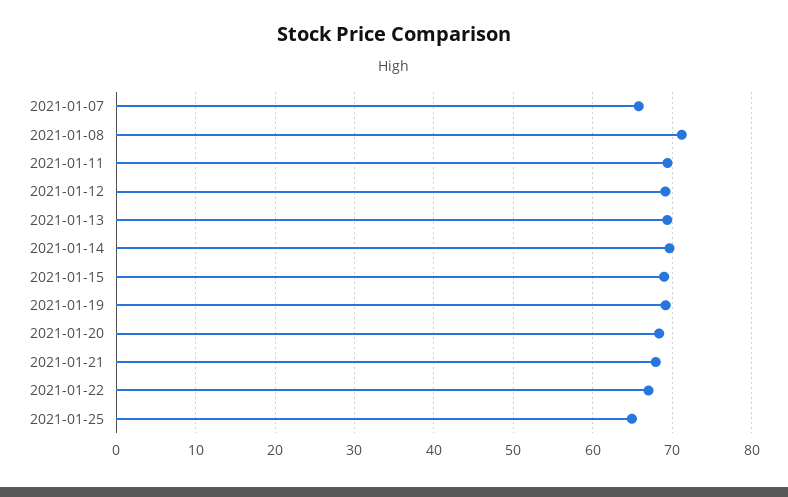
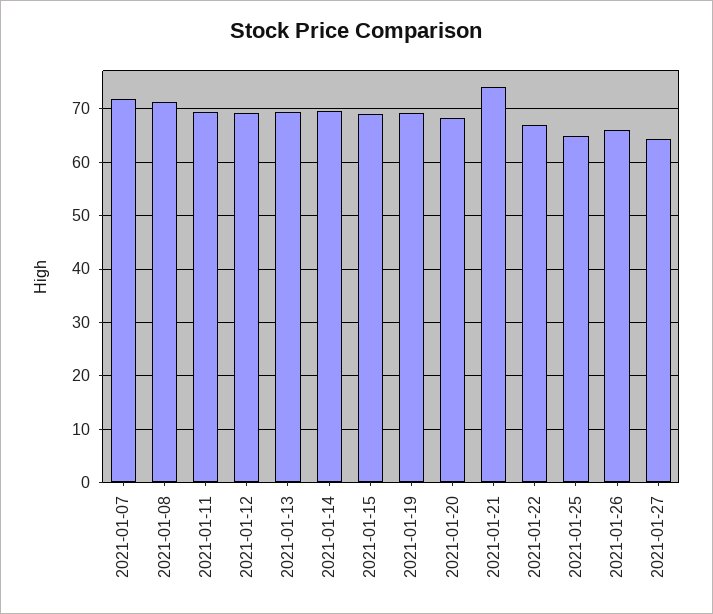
2021-01-07: 66 -> 72
2021-01-21: 68 -> 74
2021-01-26: none -> 66
2021-01-27: none -> 64

